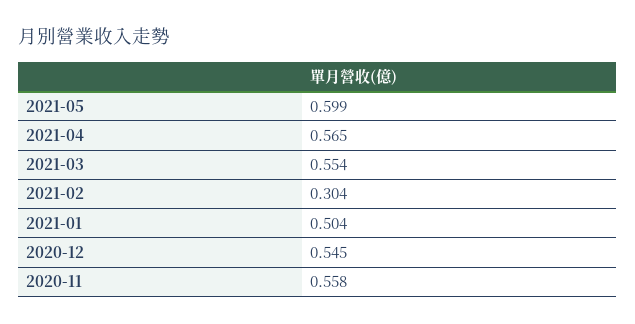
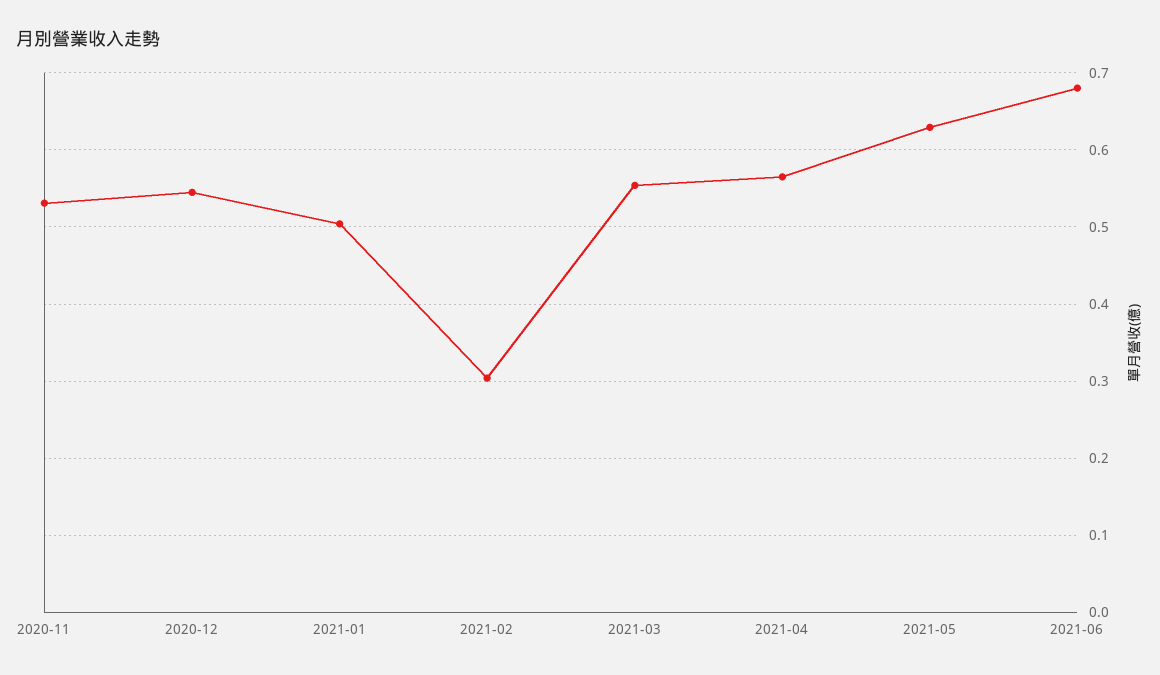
2021-05: 0.599 -> 0.63
2020-11: 0.558 -> 0.53
2021-06: none -> 0.68

